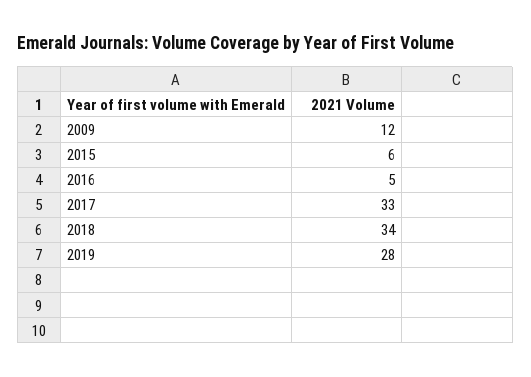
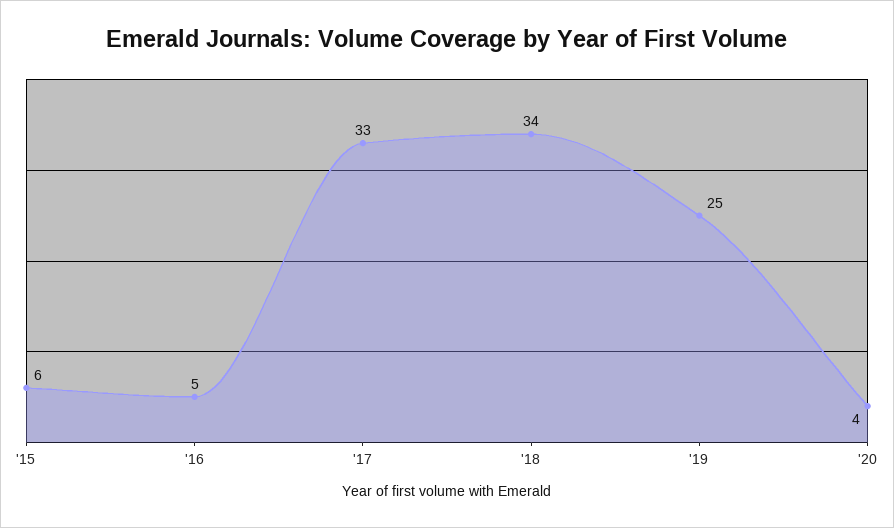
2009: 12 -> none
2019: 28 -> 25
'20: none -> 4

